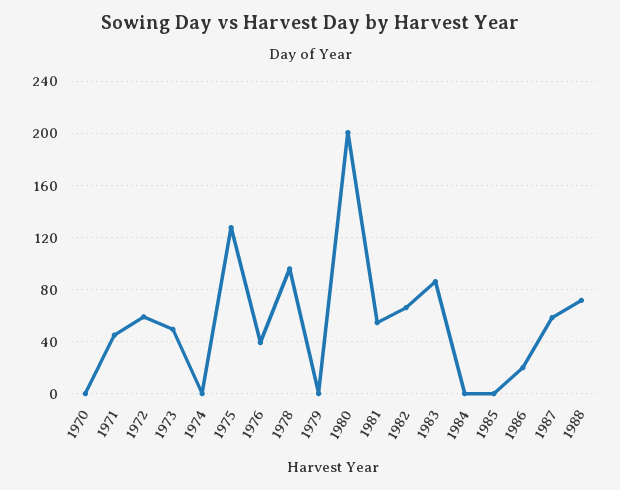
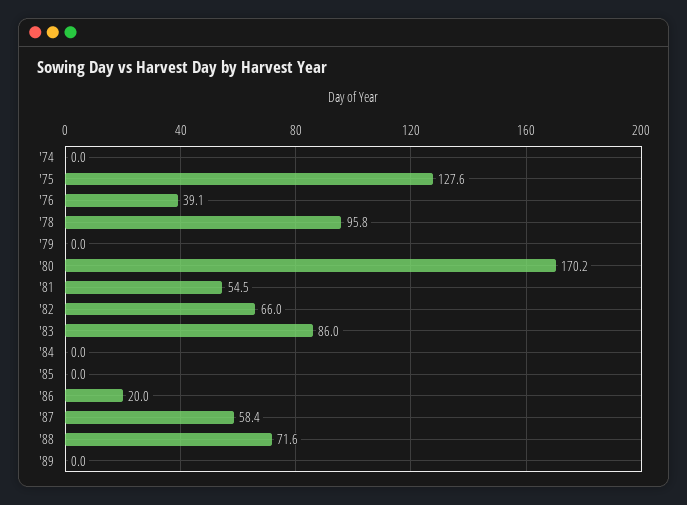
1970: 0 -> none
1971: 45 -> none
1972: 60 -> none
1973: 50 -> none
1980: 200 -> 170.2
'89: none -> 0

